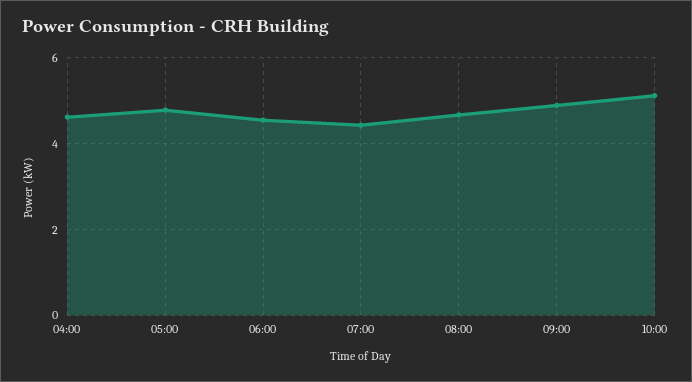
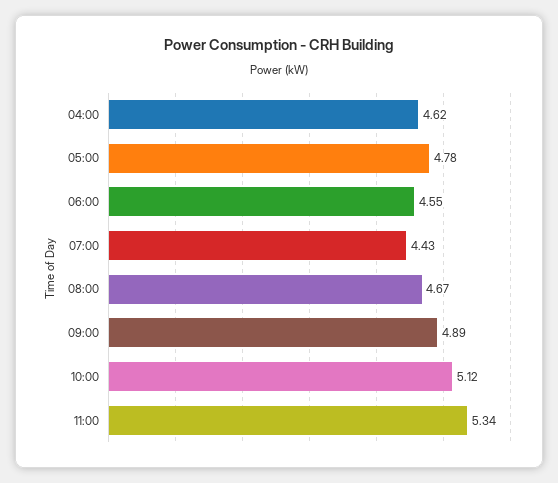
11:00: none -> 5.34

